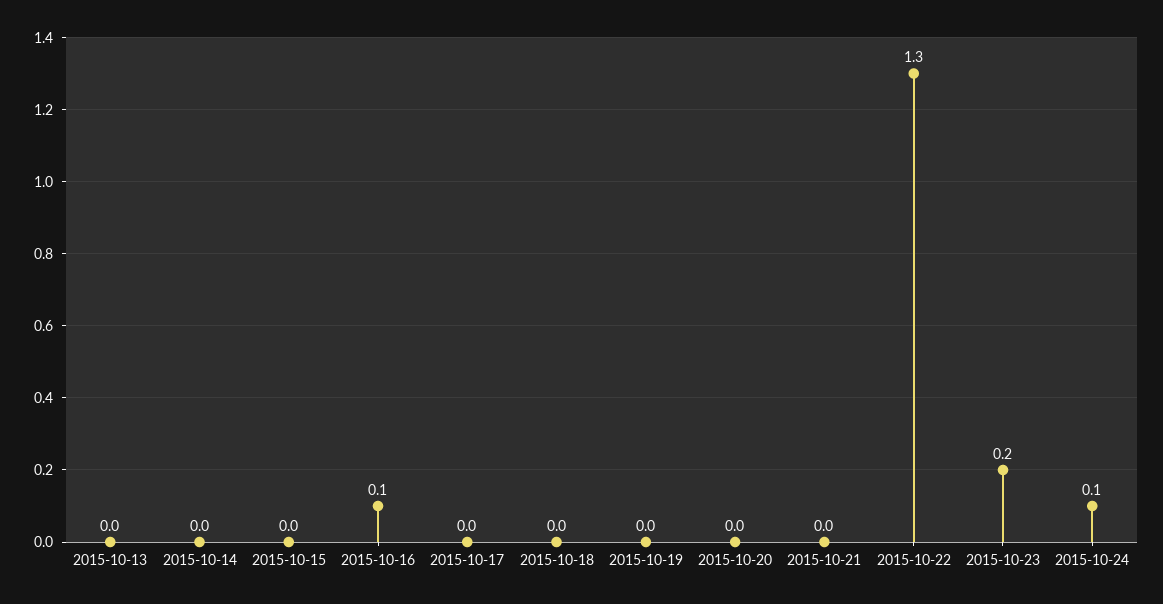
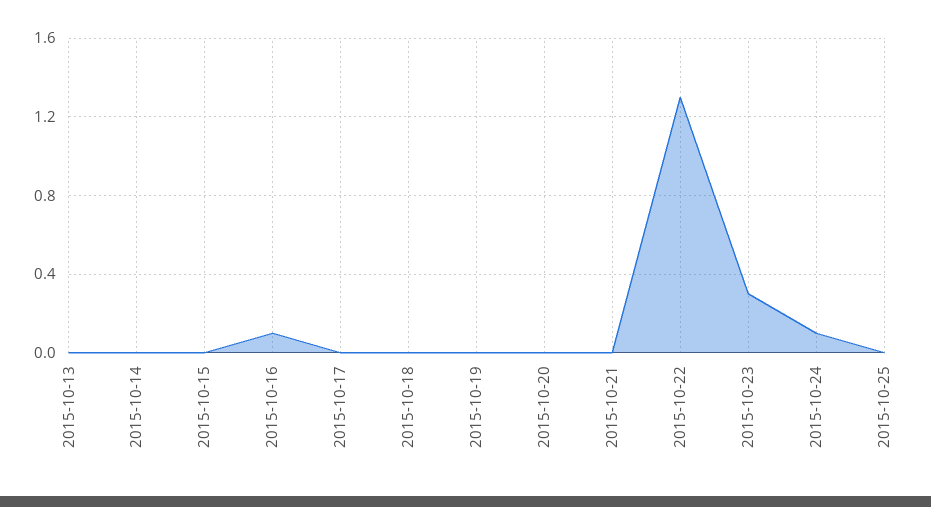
2015-10-23: 0.2 -> 0.3
2015-10-25: none -> 0

